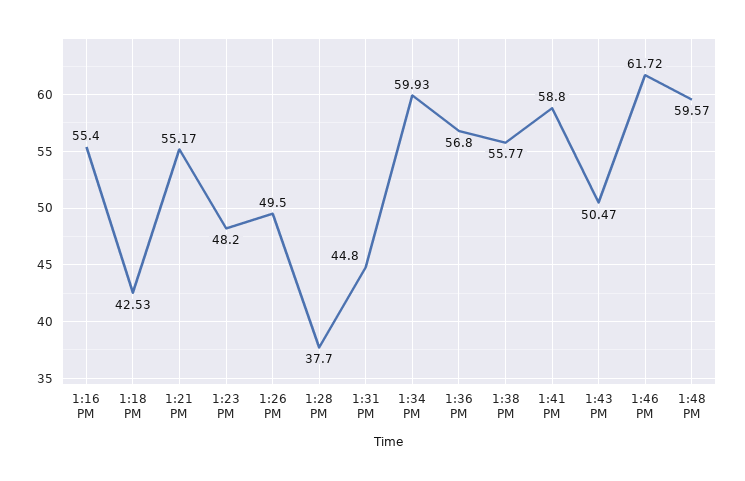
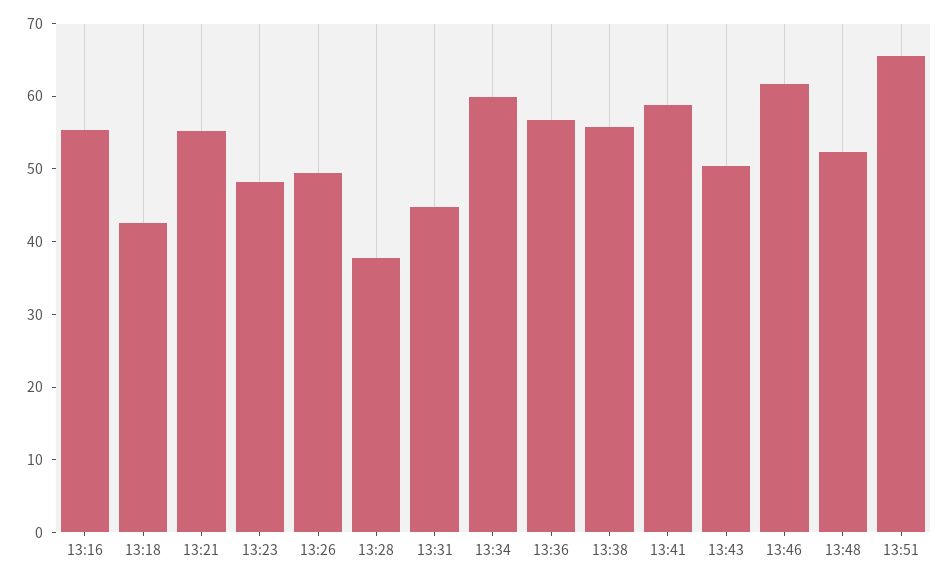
1:48 PM: 59.57 -> 52
13:51: none -> 66

